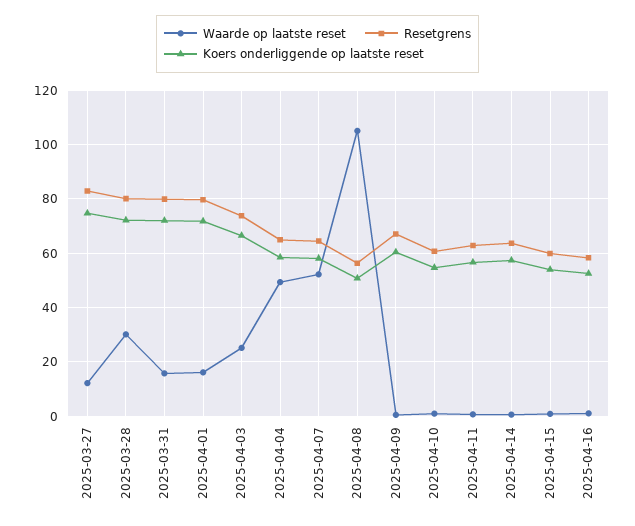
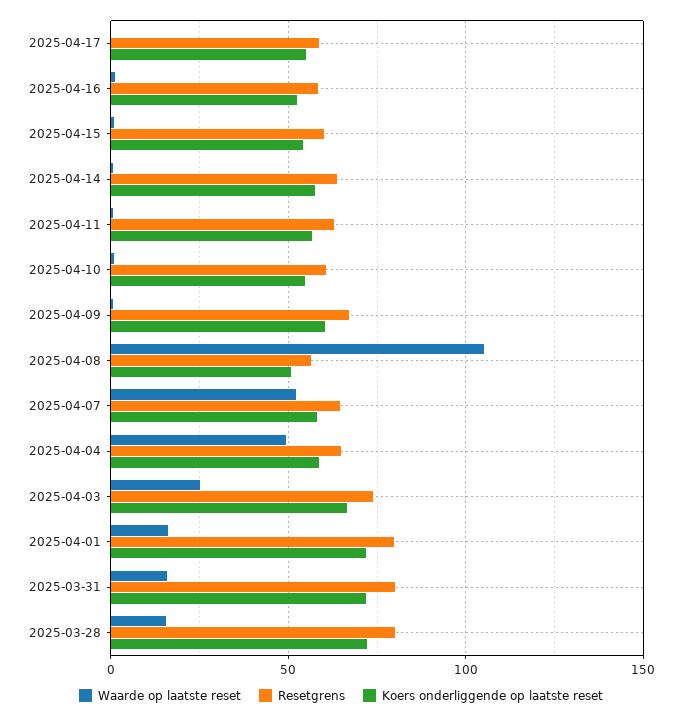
Waarde op laatste reset, 2025-03-27: 12.5 -> none
Resetgrens, 2025-03-27: 82.5 -> none
Koers onderliggende op laatste reset, 2025-03-27: 75 -> none
Waarde op laatste reset, 2025-03-28: 30 -> 15
Waarde op laatste reset, 2025-04-17: none -> 0
Resetgrens, 2025-04-17: none -> 60
Koers onderliggende op laatste reset, 2025-04-17: none -> 55

